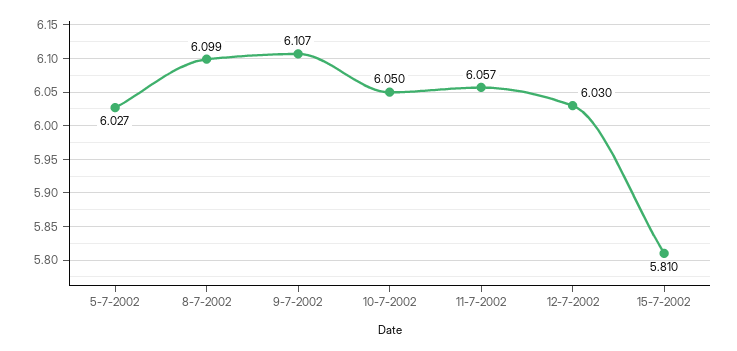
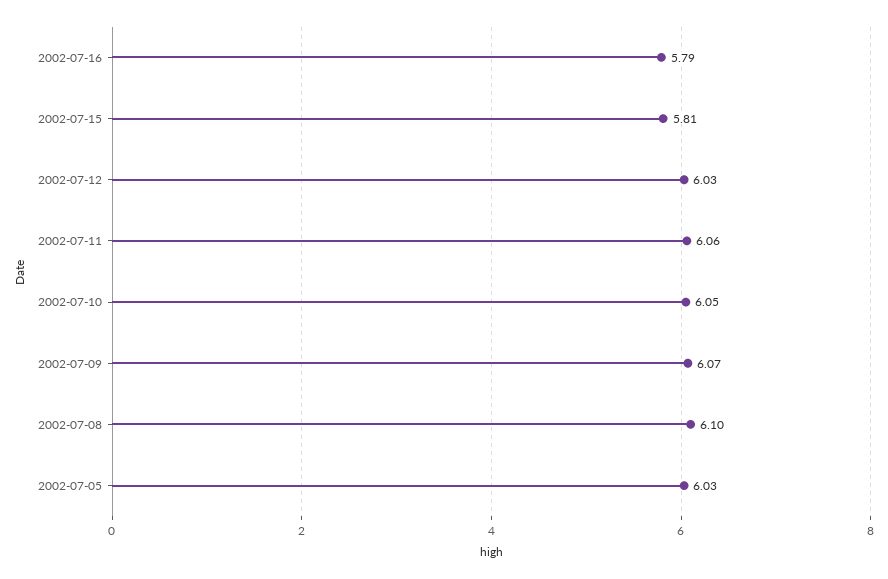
9-7-2002: 6.107 -> 6.07
2002-07-16: none -> 5.79

